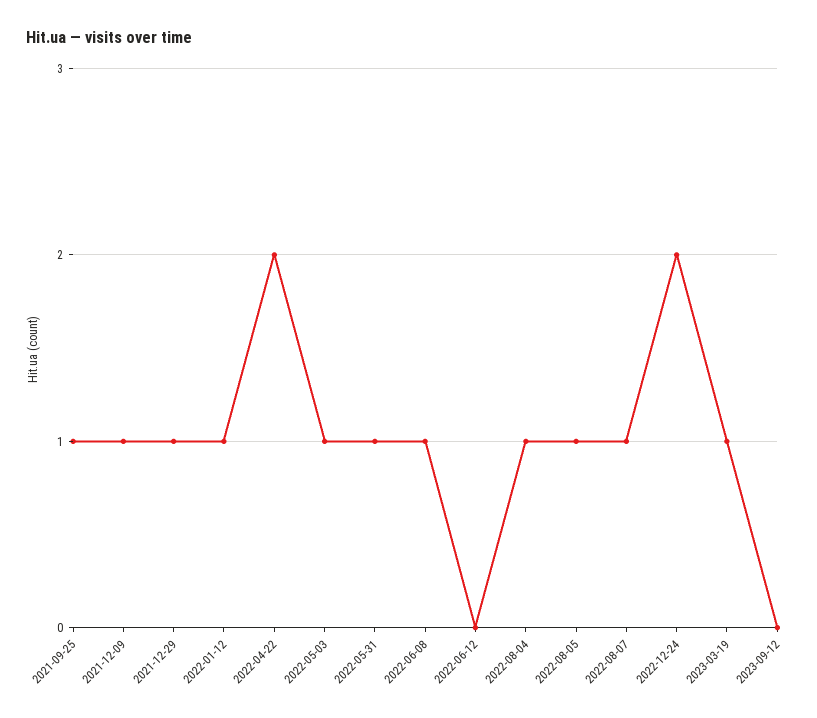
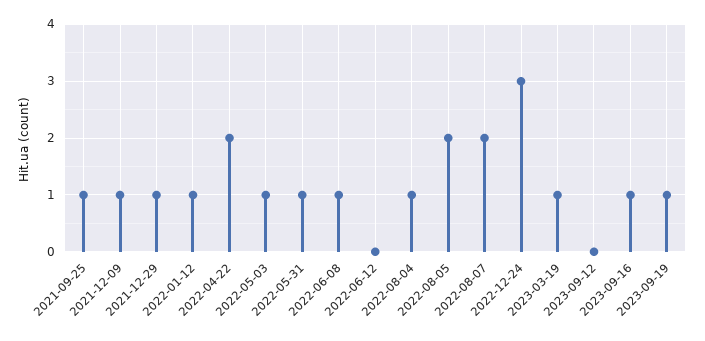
2022-08-05: 1 -> 2
2022-08-07: 1 -> 2
2022-12-24: 2 -> 3
2023-09-16: none -> 1
2023-09-19: none -> 1

